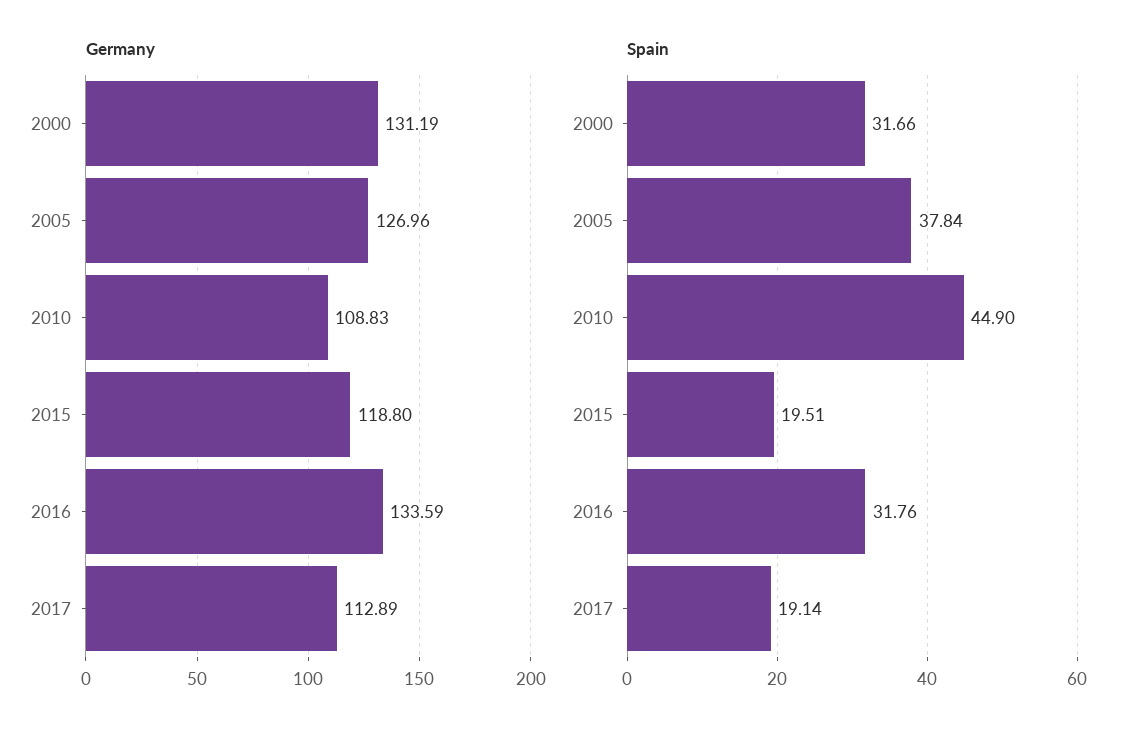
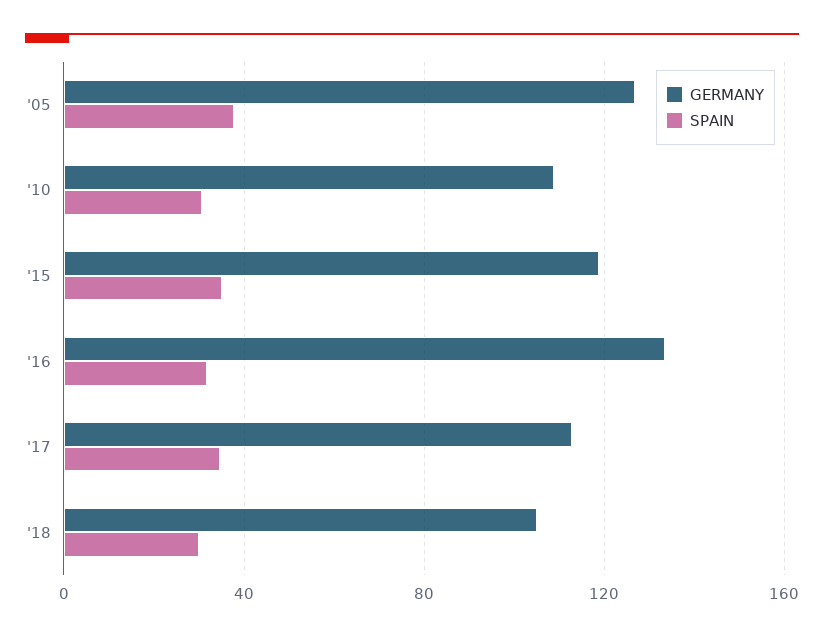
Germany, 2000: 131.19 -> none
Spain, 2000: 31.66 -> none
Spain, 2010: 44.9 -> 30
Spain, 2015: 19.51 -> 35
Spain, 2017: 19.14 -> 35
Germany, '18: none -> 105
Spain, '18: none -> 30

